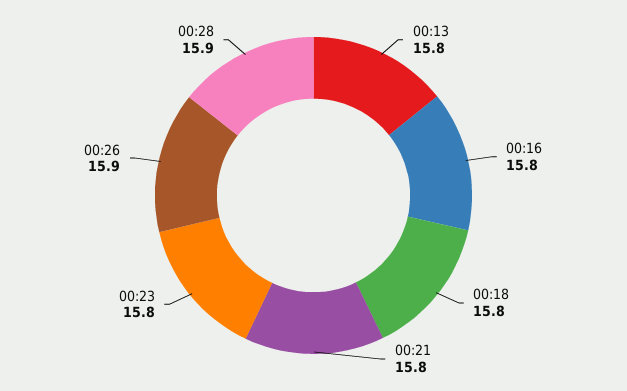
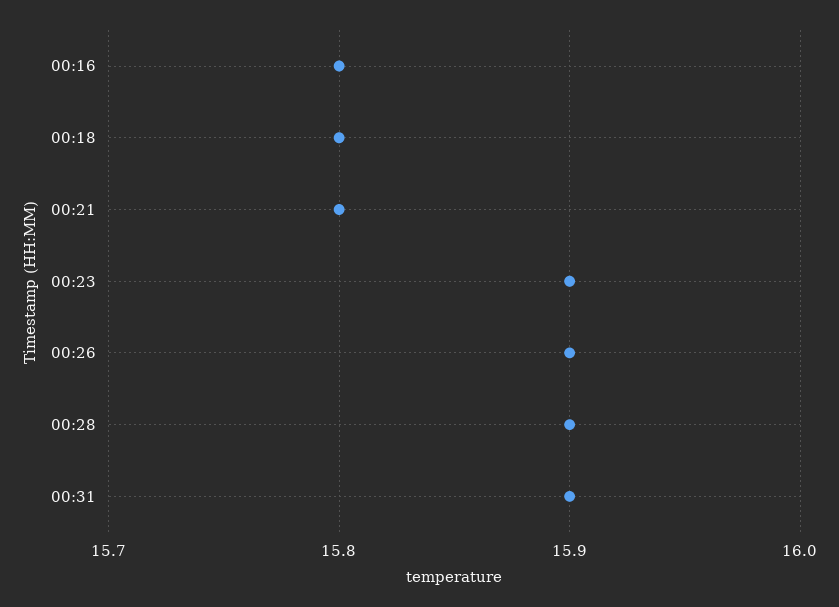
00:13: 15.8 -> none
00:23: 15.8 -> 15.9
00:31: none -> 15.9

